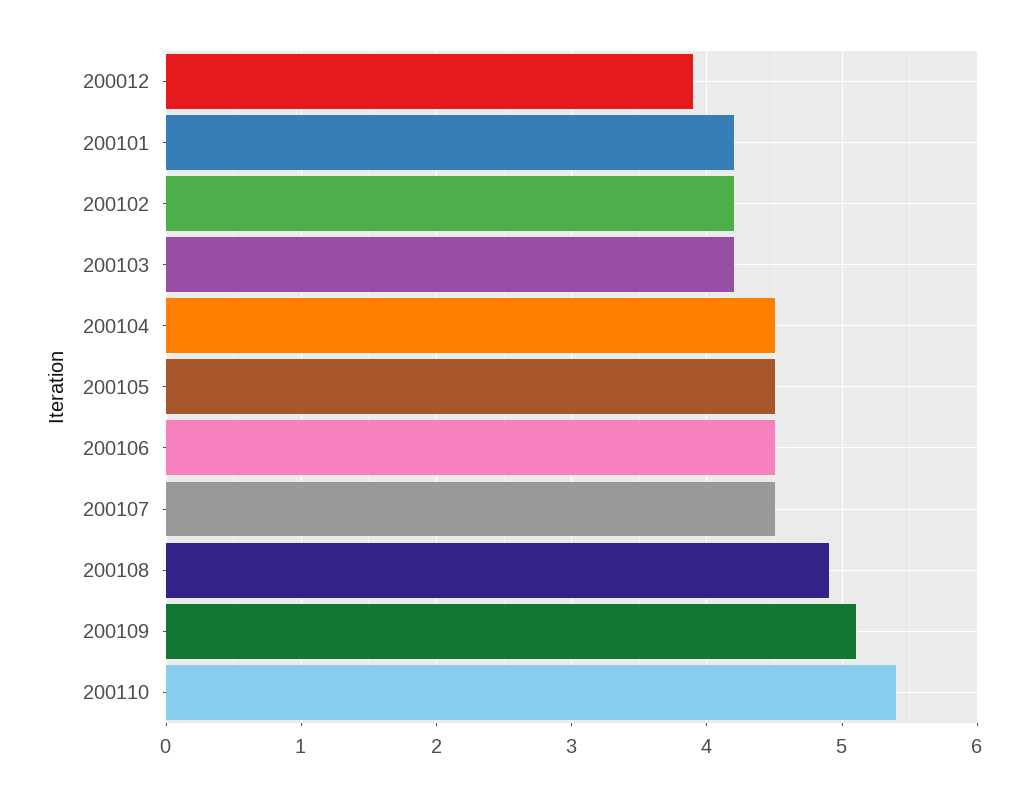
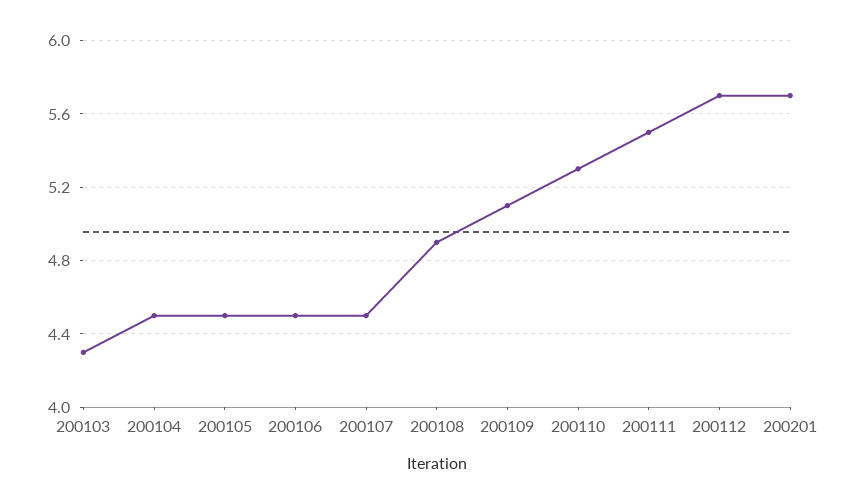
200012: 3.9 -> none
200101: 4.2 -> none
200102: 4.2 -> none
200103: 4.2 -> 4.3
200110: 5.4 -> 5.3
200111: none -> 5.5
200112: none -> 5.7
200201: none -> 5.7

